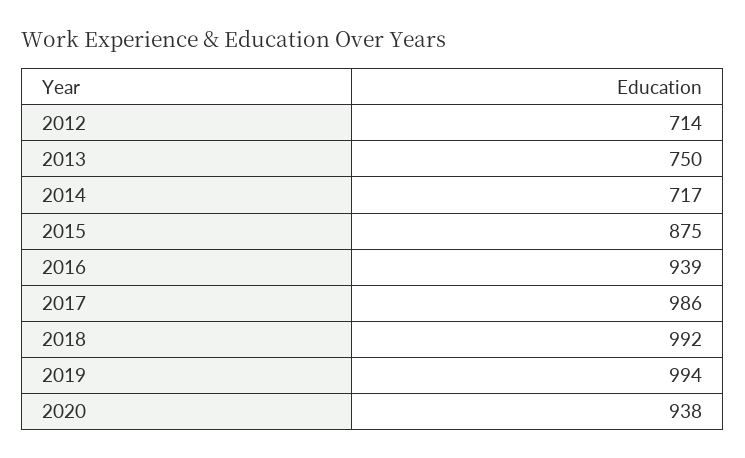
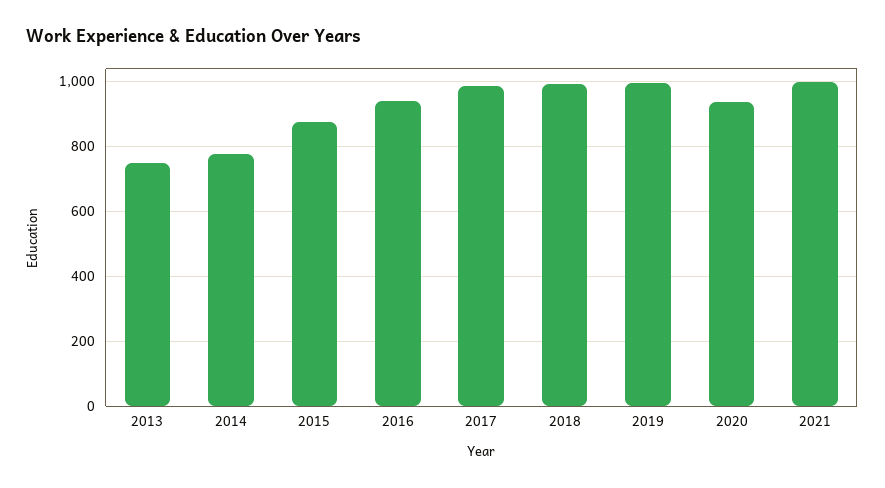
2012: 714 -> none
2014: 717 -> 780
2021: none -> 1000

